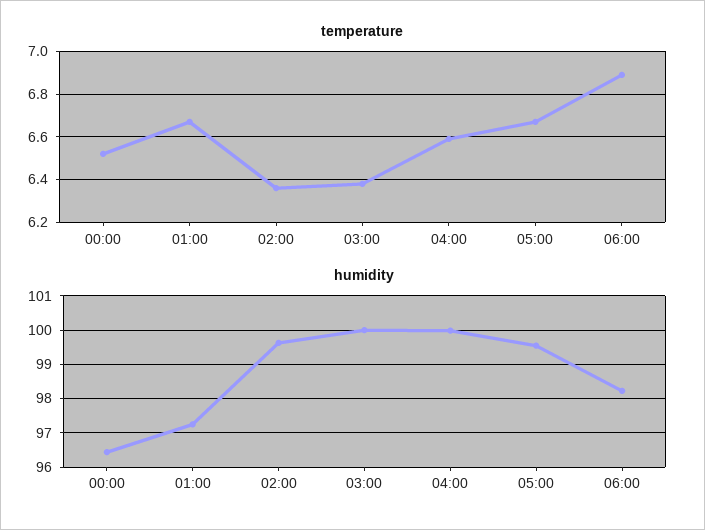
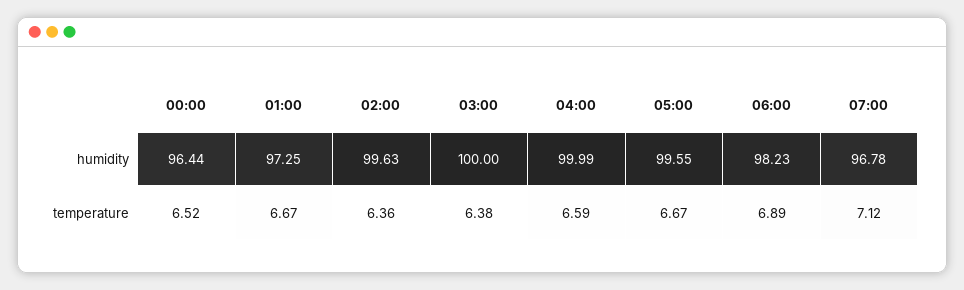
humidity, 07:00: none -> 96.78
temperature, 07:00: none -> 7.12

